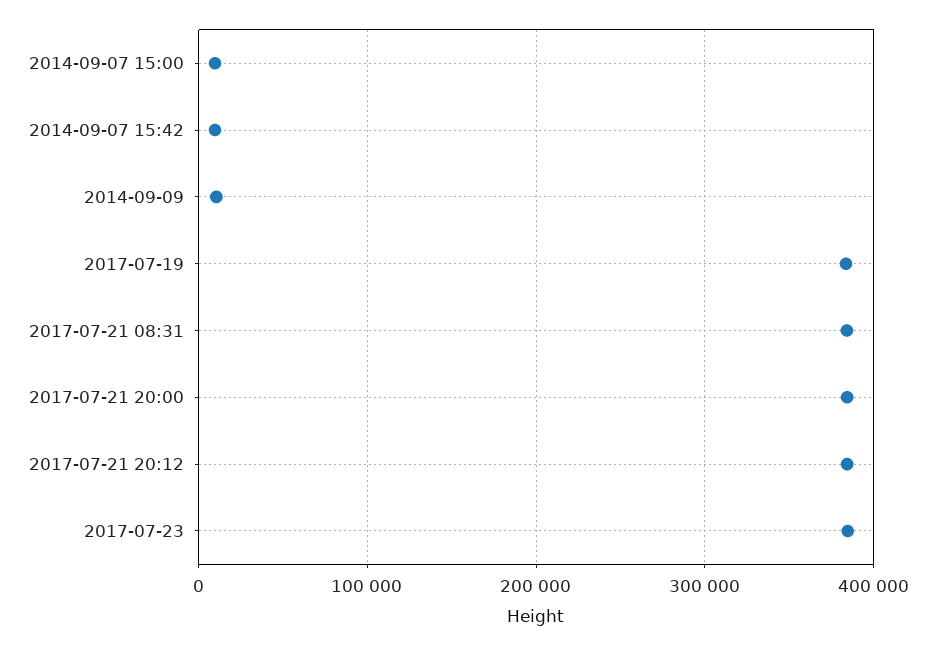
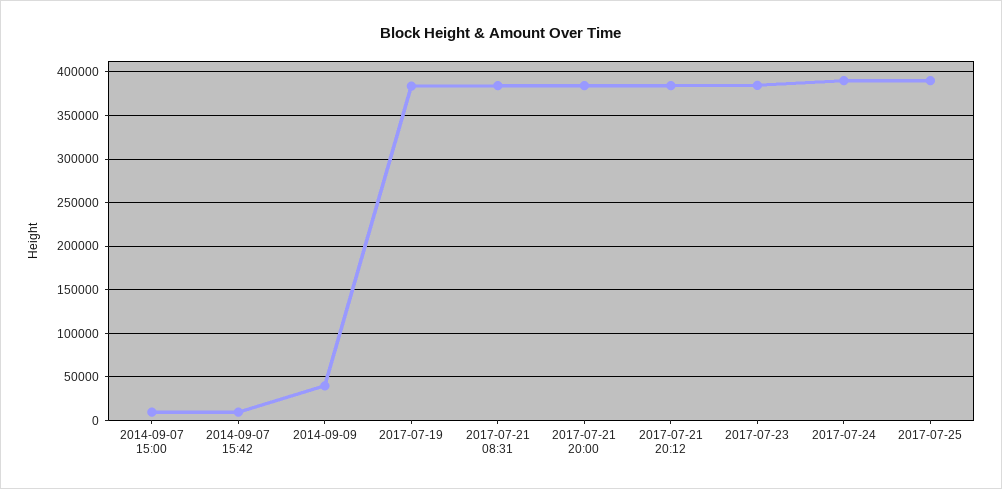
2014-09-09: 10000 -> 40000
2017-07-24: none -> 390000
2017-07-25: none -> 390000

